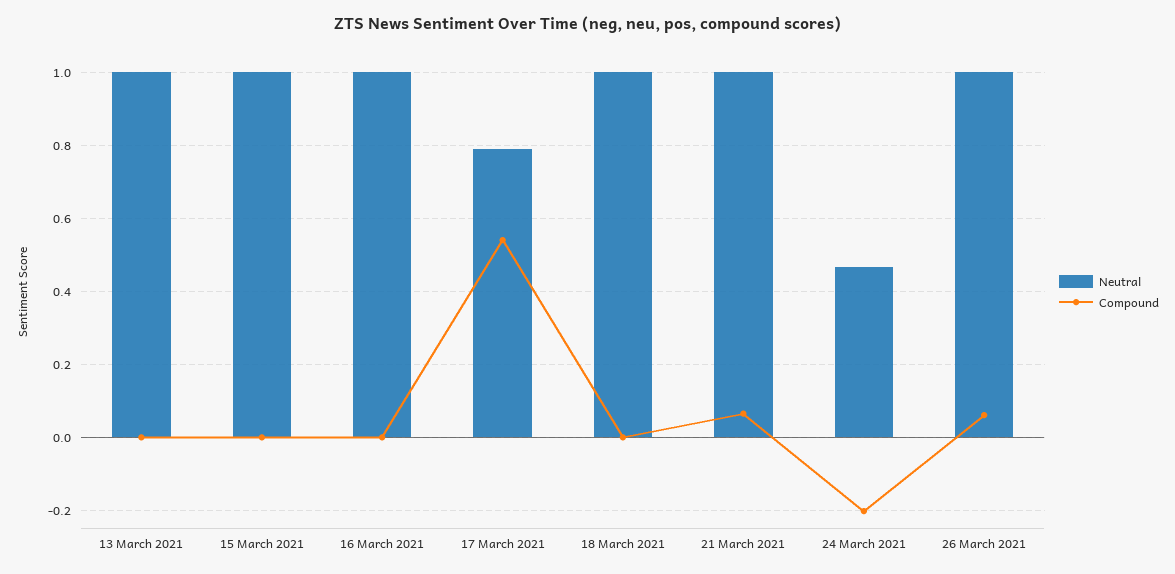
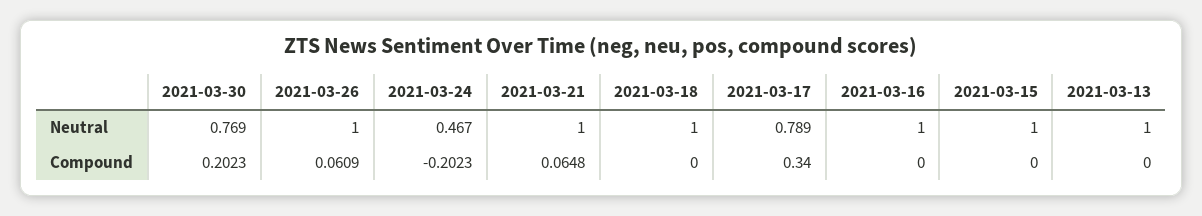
Compound, 17 March 2021: 0.54 -> 0.34
Neutral, 2021-03-30: none -> 0.769
Compound, 2021-03-30: none -> 0.2023

